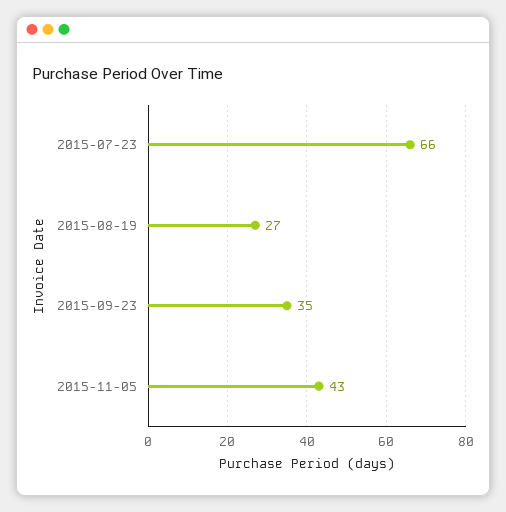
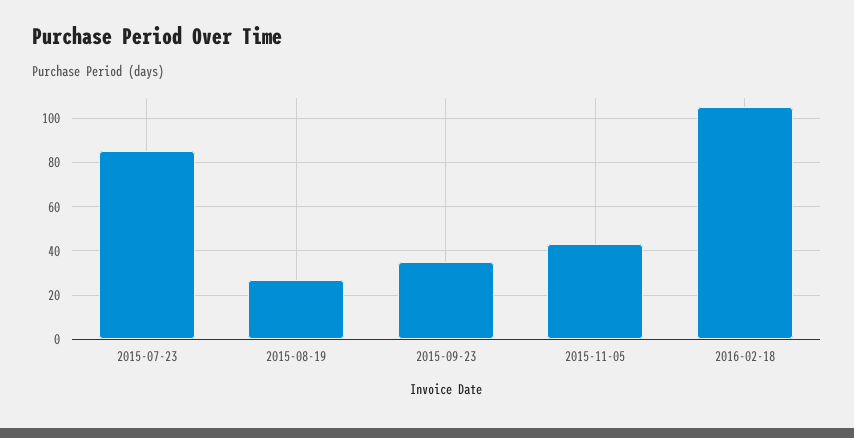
2015-07-23: 66 -> 85
2016-02-18: none -> 105

